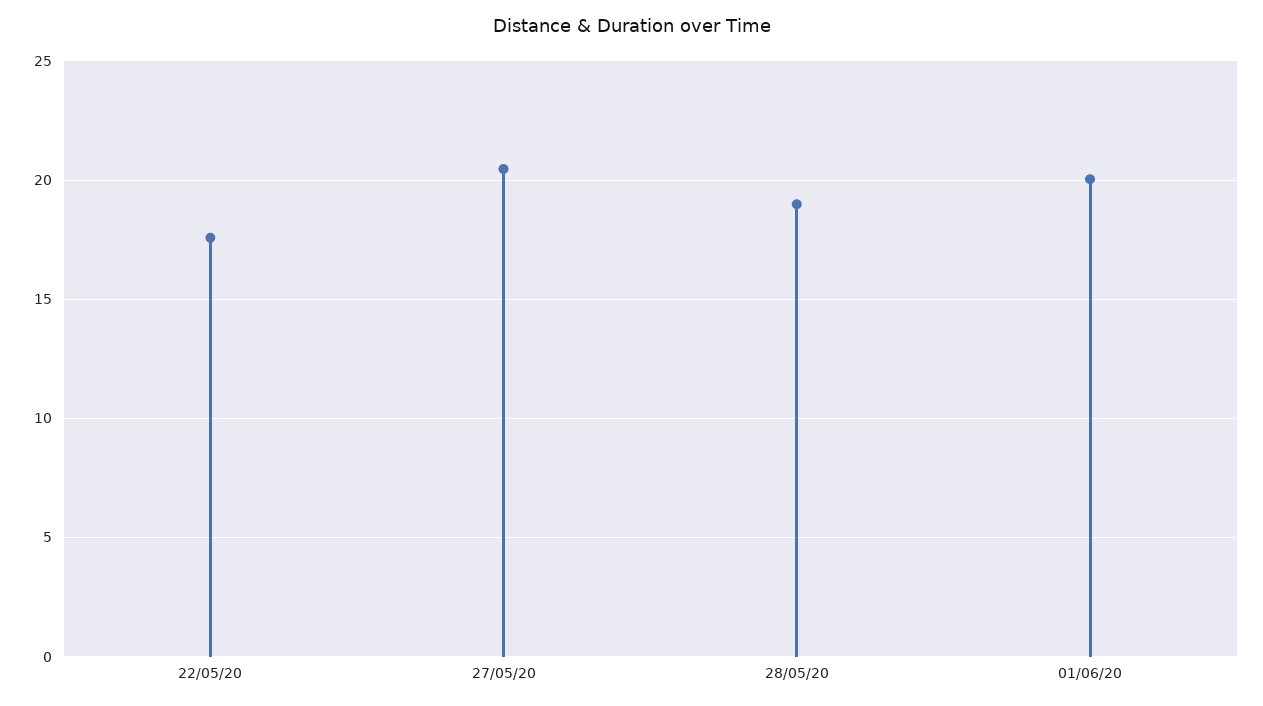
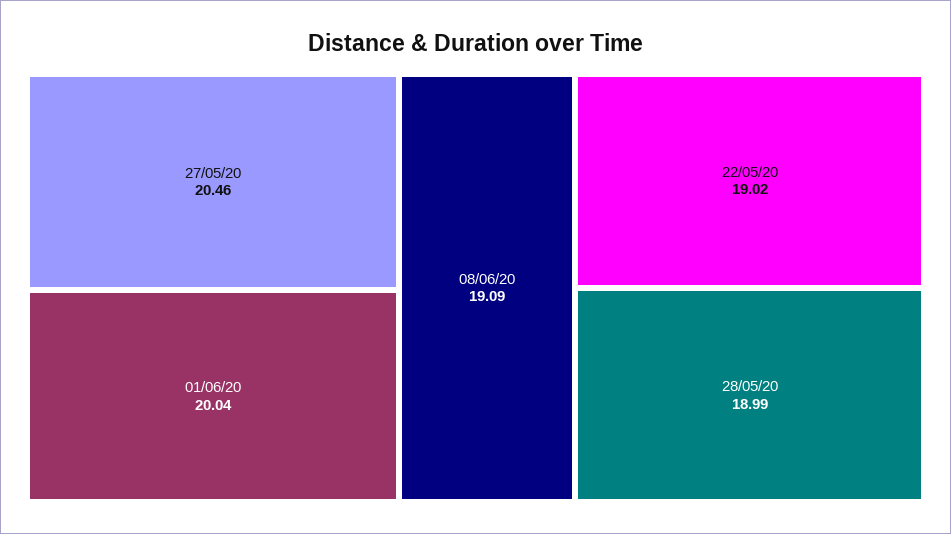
22/05/20: 17.5 -> 19.02
08/06/20: none -> 19.09

